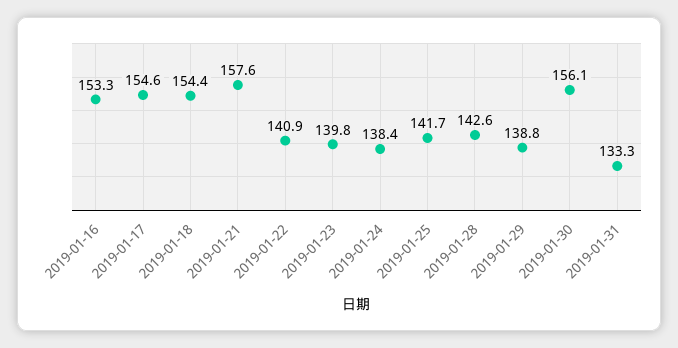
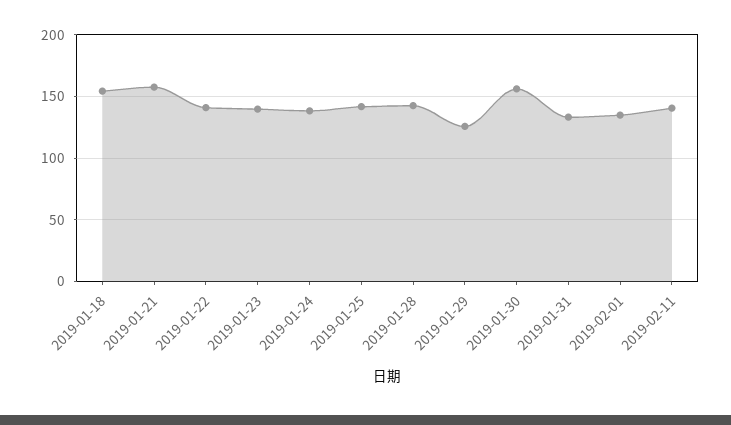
2019-01-16: 153.3 -> none
2019-01-17: 154.6 -> none
2019-01-29: 138.8 -> 125
2019-02-01: none -> 135
2019-02-11: none -> 140

